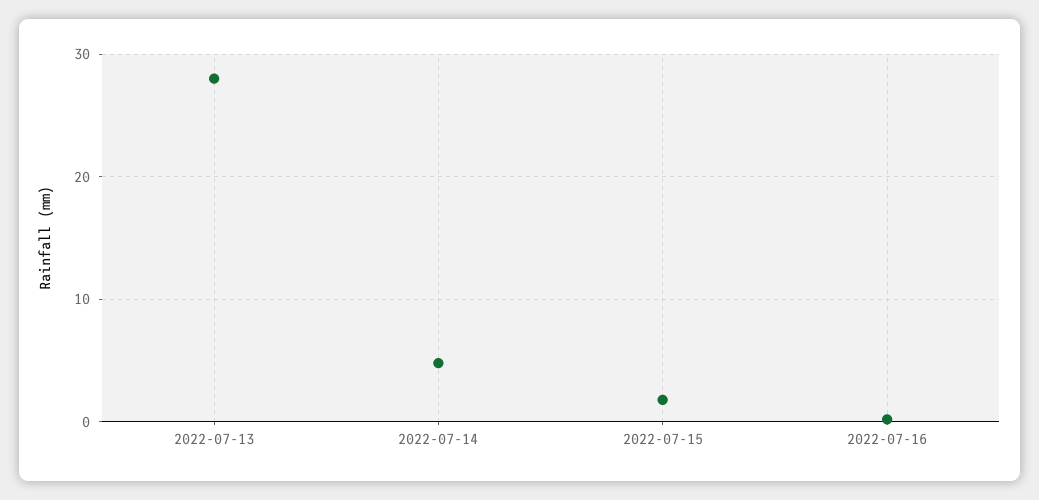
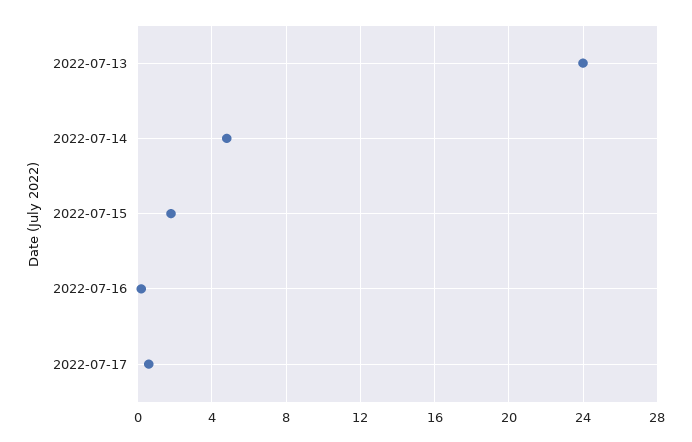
2022-07-13: 28 -> 24
2022-07-17: none -> 0.5

